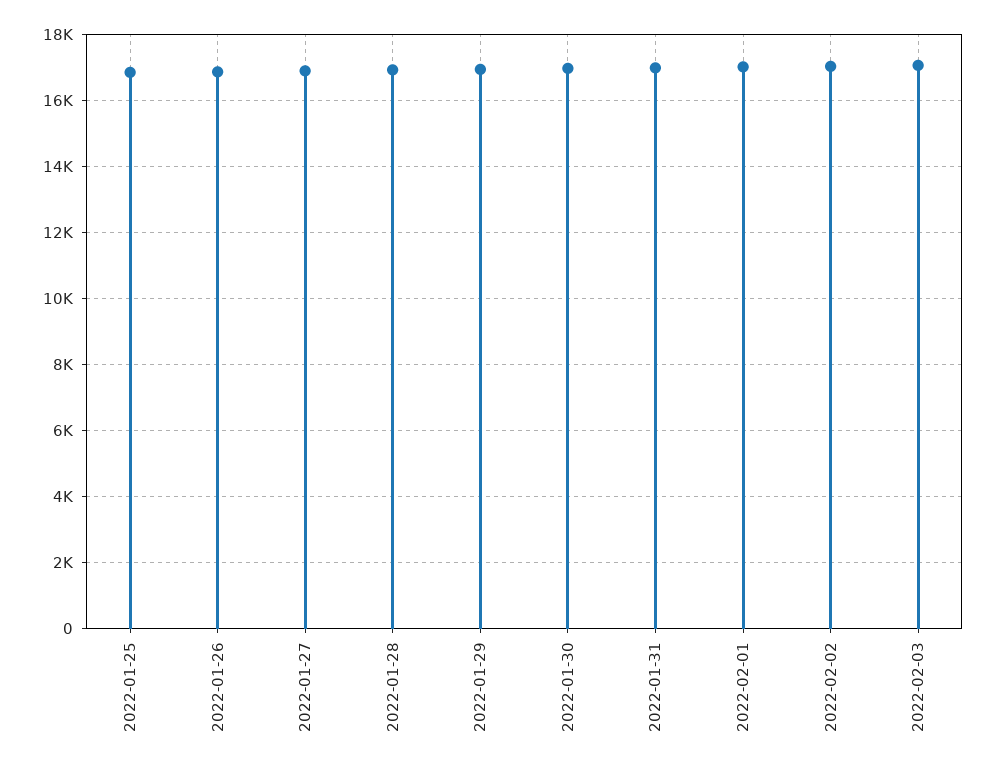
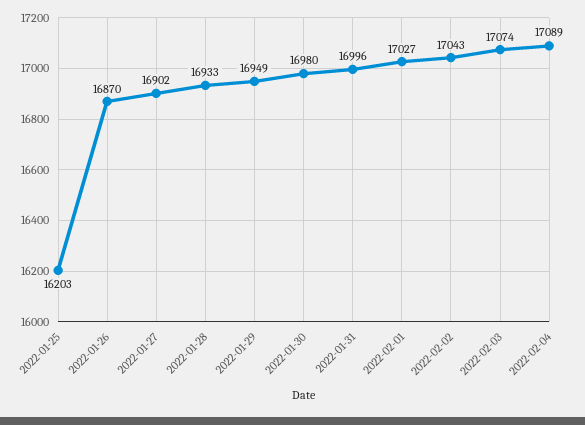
2022-01-25: 16800 -> 16203
2022-02-04: none -> 17089

